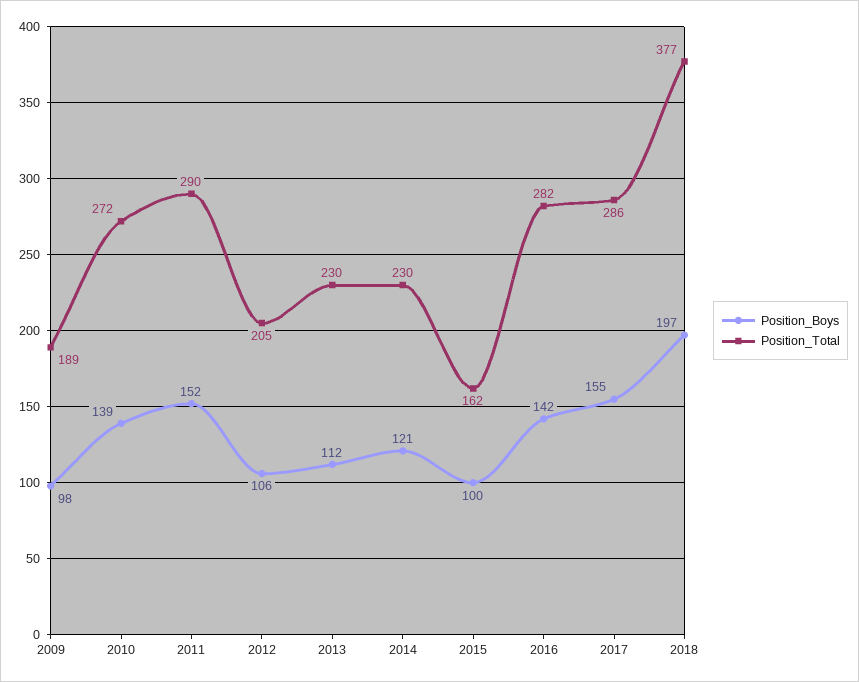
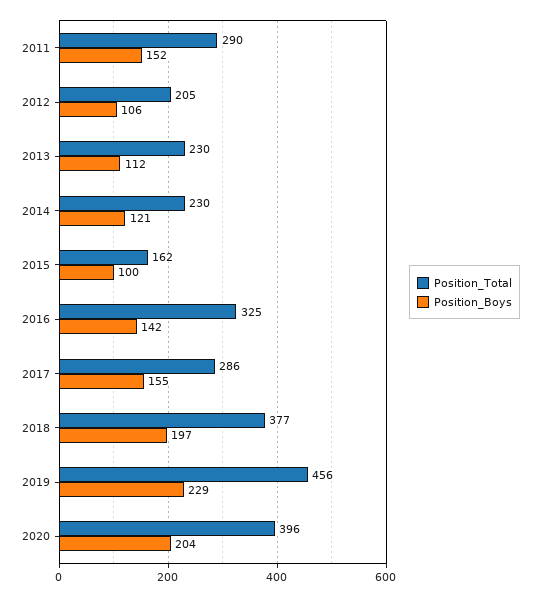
Position_Boys, 2009: 98 -> none
Position_Total, 2009: 189 -> none
Position_Boys, 2010: 139 -> none
Position_Total, 2010: 272 -> none
Position_Total, 2016: 282 -> 325
Position_Total, 2019: none -> 456
Position_Boys, 2019: none -> 229
Position_Total, 2020: none -> 396
Position_Boys, 2020: none -> 204

